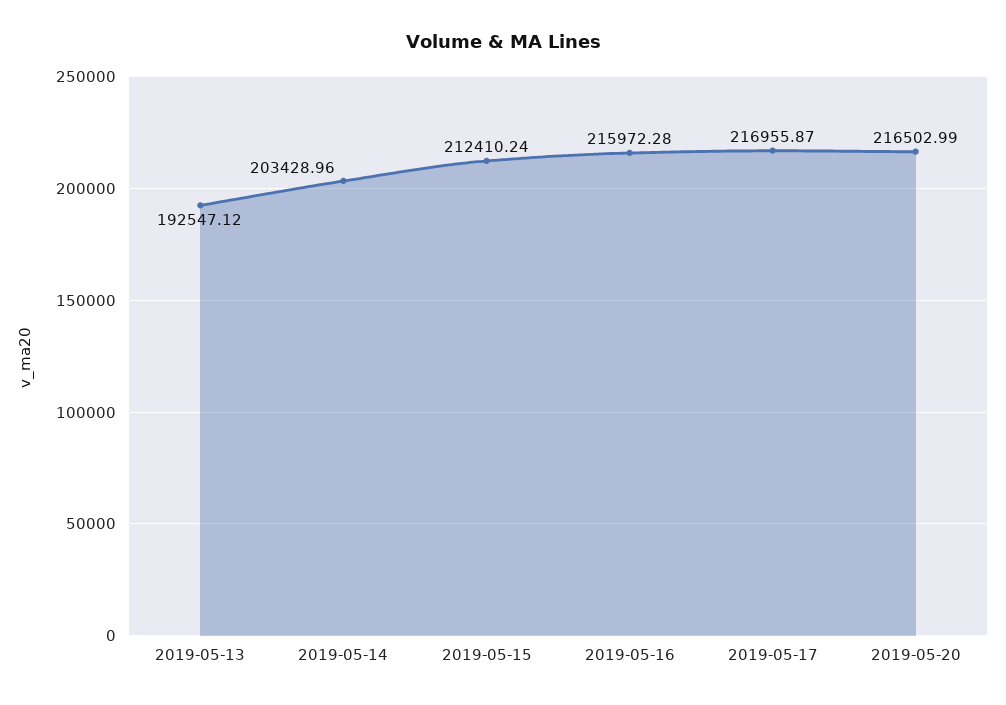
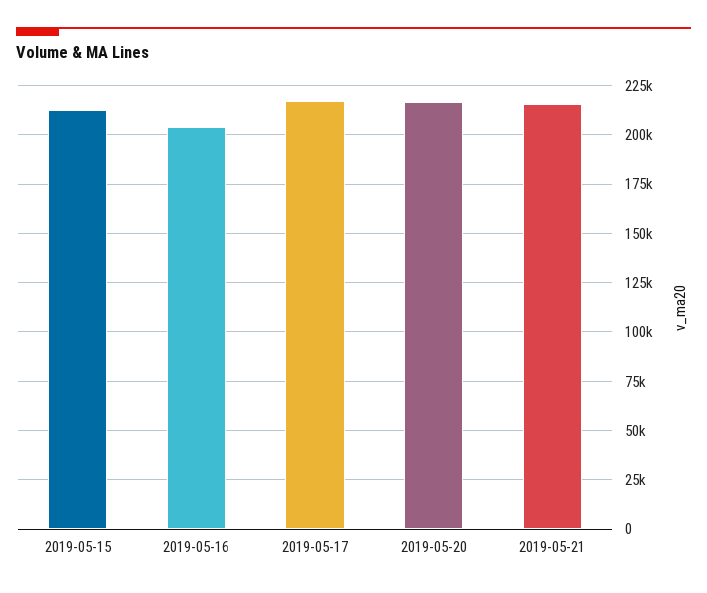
2019-05-13: 192547.12 -> none
2019-05-14: 203428.96 -> none
2019-05-16: 215972.28 -> 205000
2019-05-21: none -> 215000

